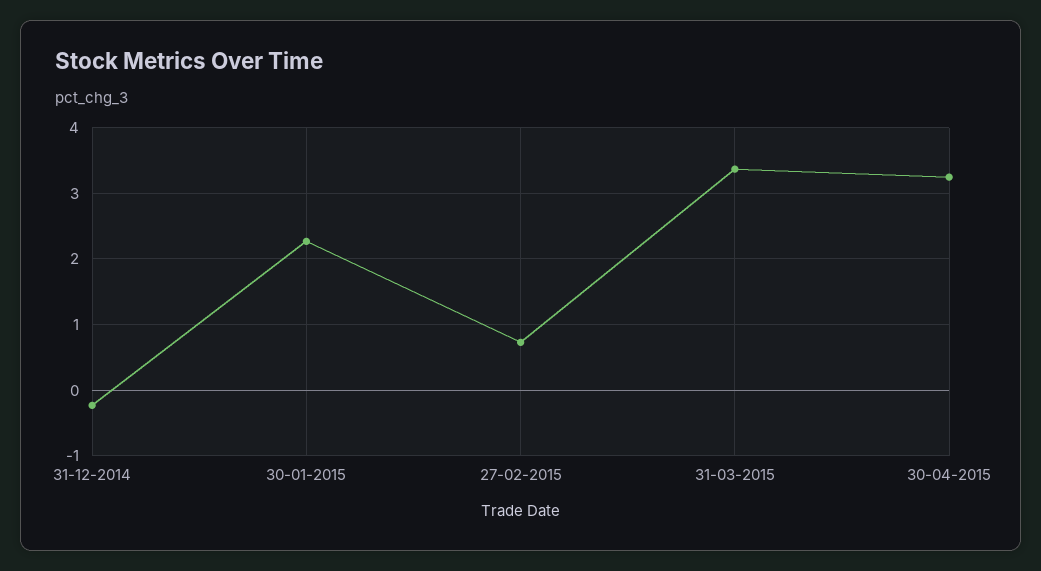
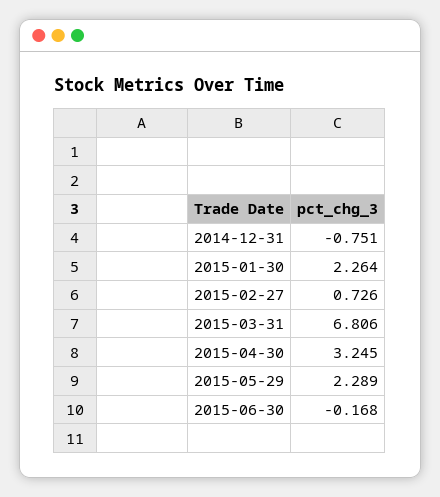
31-12-2014: -0.2 -> -0.751
31-03-2015: 3.4 -> 6.806
2015-05-29: none -> 2.289
2015-06-30: none -> -0.168

